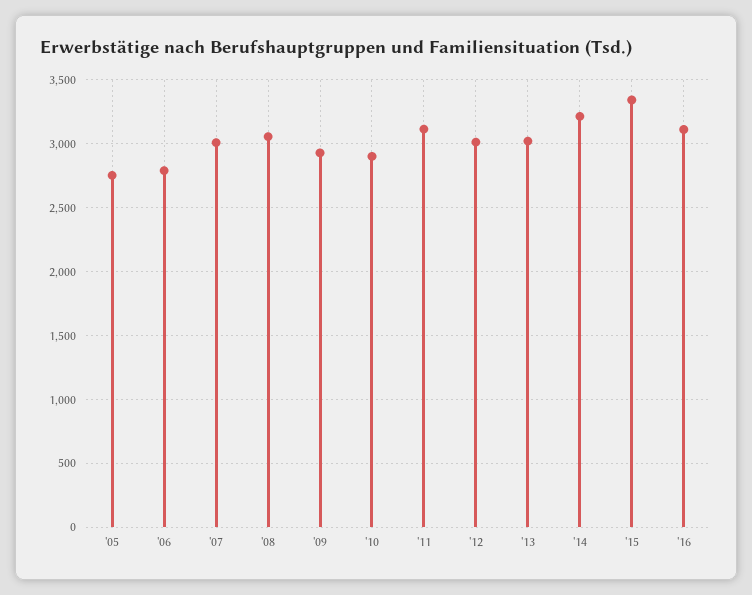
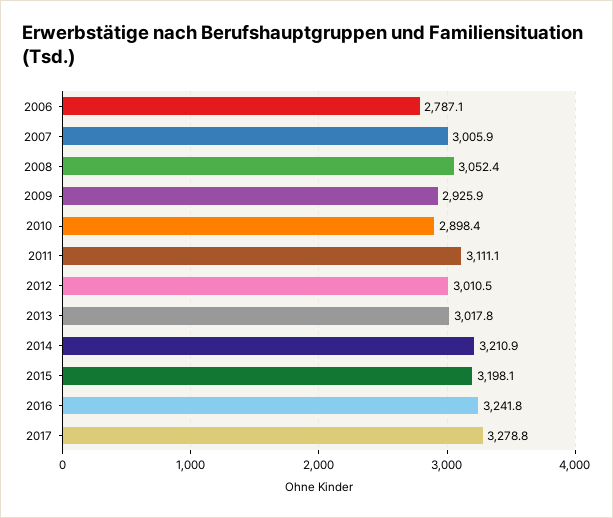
'05: 2750 -> none
'15: 3350 -> 3198.1
'16: 3100 -> 3241.8
2017: none -> 3278.8

